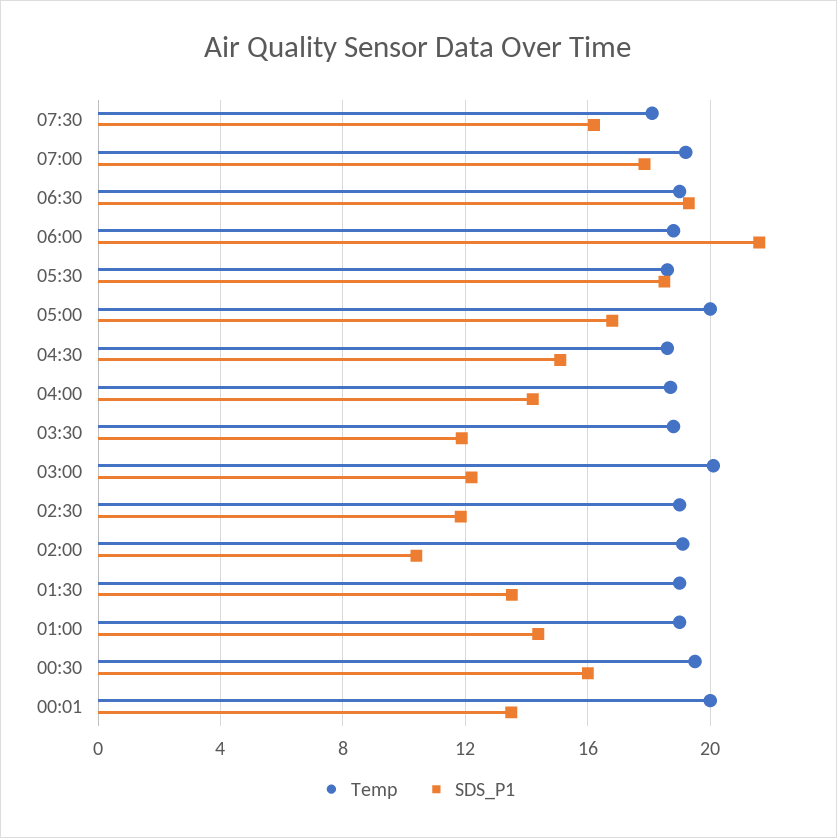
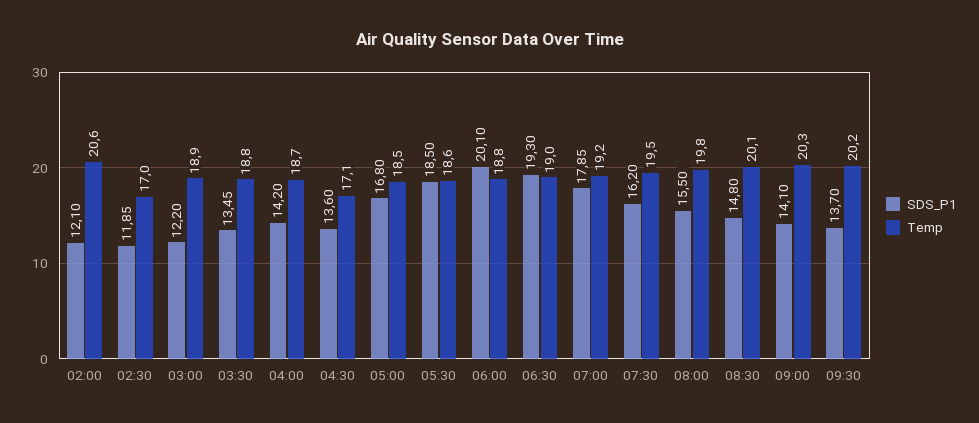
Temp, 07:30: 18 -> 19.5
SDS_P1, 06:00: 21.5 -> 20.1
Temp, 05:00: 20 -> 18.5
Temp, 04:30: 18.5 -> 17.1
SDS_P1, 04:30: 15 -> 13.6
SDS_P1, 03:30: 12 -> 13.45
Temp, 03:00: 20 -> 18.9
Temp, 02:30: 19 -> 17
Temp, 02:00: 19 -> 20.6
SDS_P1, 02:00: 10.5 -> 12.1
Temp, 01:30: 19 -> none
SDS_P1, 01:30: 13.5 -> none
Temp, 01:00: 19 -> none
SDS_P1, 01:00: 14.5 -> none
Temp, 00:30: 19.5 -> none
SDS_P1, 00:30: 16 -> none
Temp, 00:01: 20 -> none
SDS_P1, 00:01: 13.5 -> none
SDS_P1, 08:00: none -> 15.5
Temp, 08:00: none -> 19.8
SDS_P1, 08:30: none -> 14.8
Temp, 08:30: none -> 20.1
SDS_P1, 09:00: none -> 14.1
Temp, 09:00: none -> 20.3
SDS_P1, 09:30: none -> 13.7
Temp, 09:30: none -> 20.2

